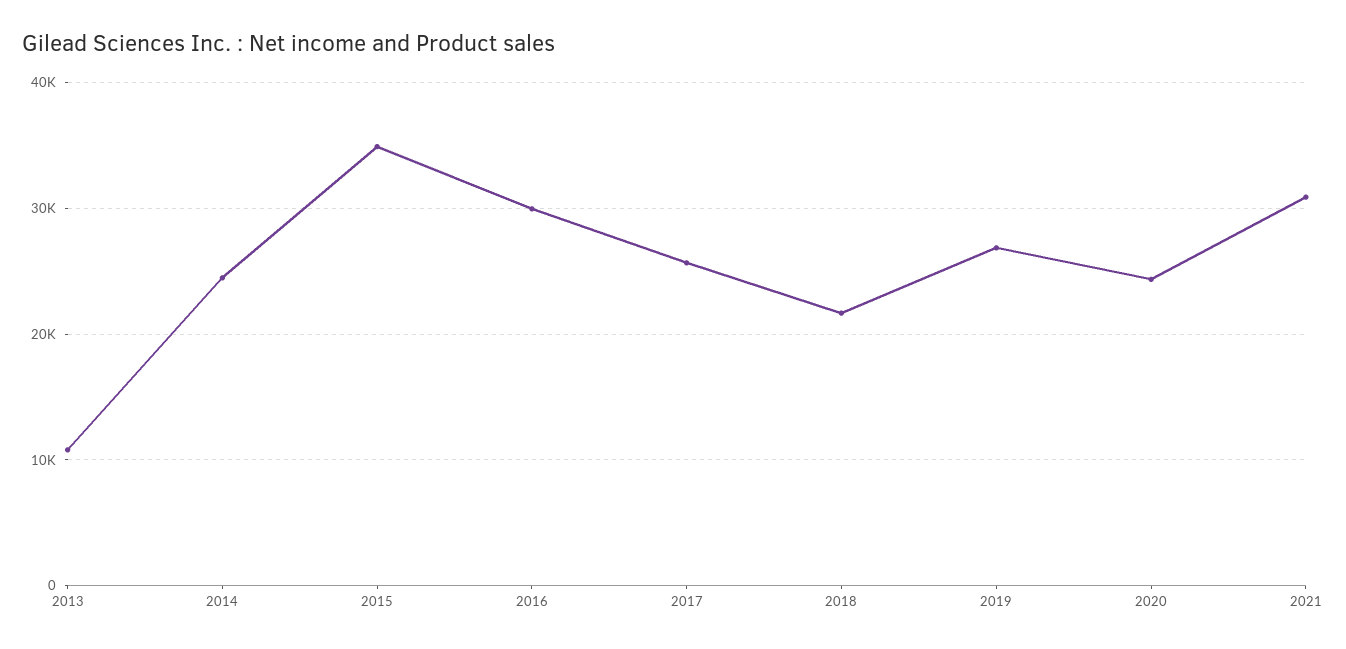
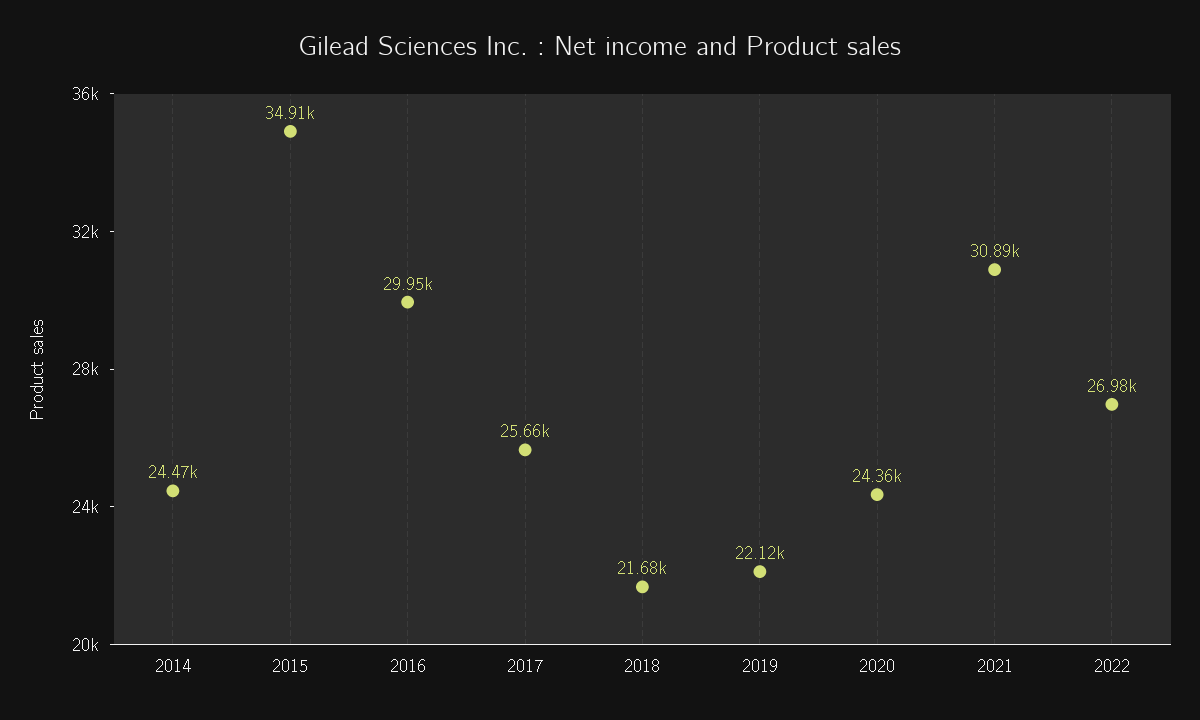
2013: 11000 -> none
2019: 27000 -> 22120
2022: none -> 26980

